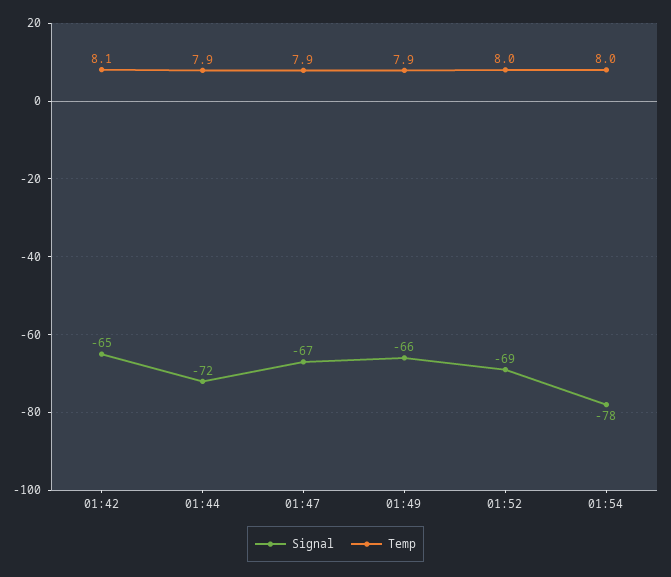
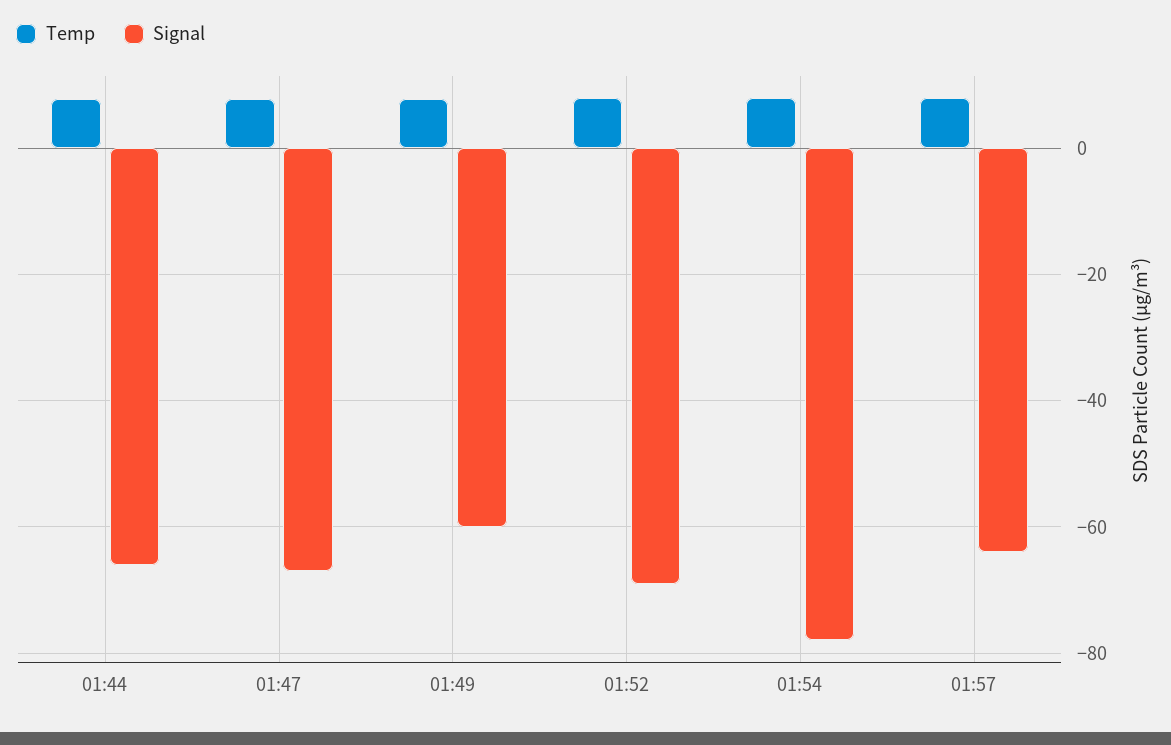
Signal, 01:42: -65 -> none
Temp, 01:42: 8.1 -> none
Signal, 01:44: -72 -> -66
Signal, 01:49: -66 -> -60
Temp, 01:57: none -> 8
Signal, 01:57: none -> -64

